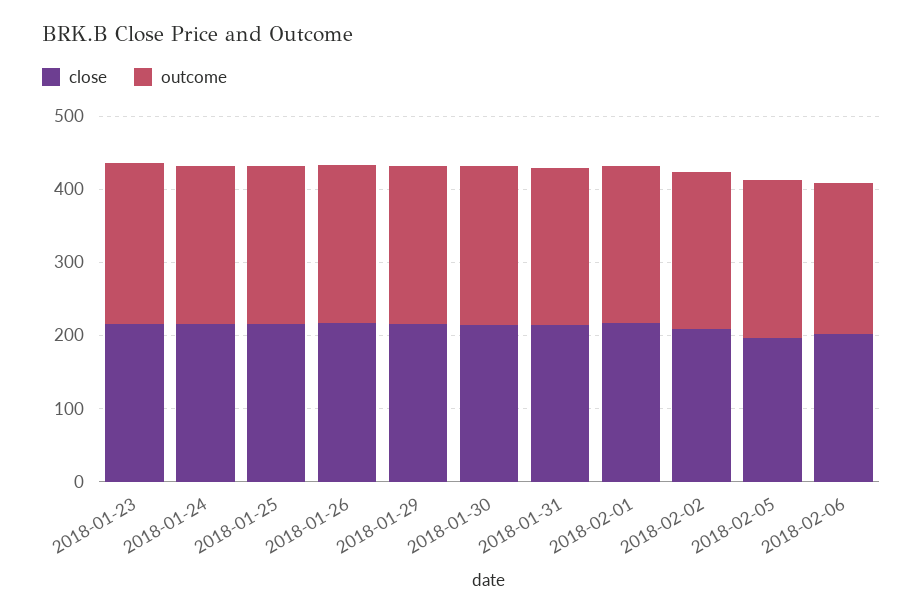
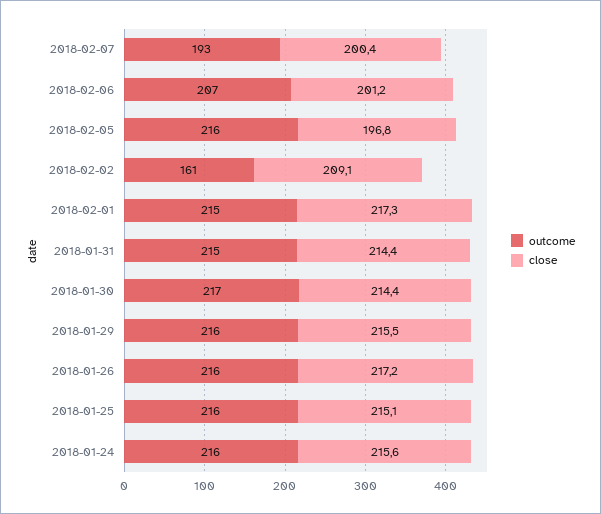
close, 2018-01-23: 220 -> none
outcome, 2018-01-23: 220 -> none
outcome, 2018-02-02: 220 -> 161
outcome, 2018-02-07: none -> 193
close, 2018-02-07: none -> 200.4

